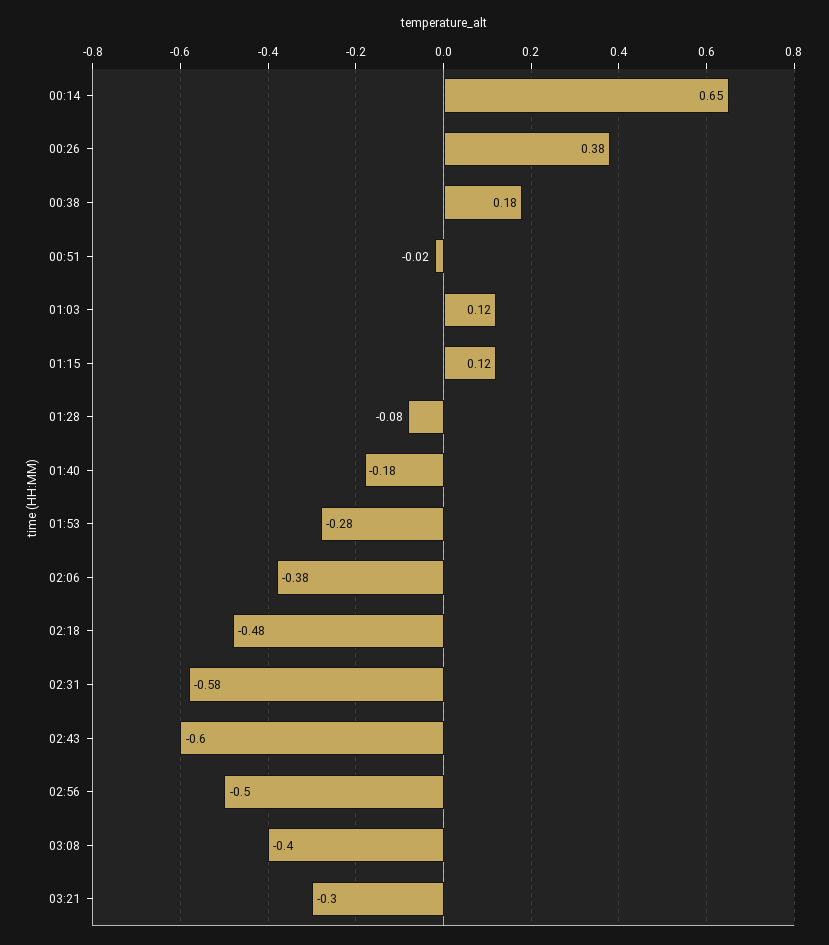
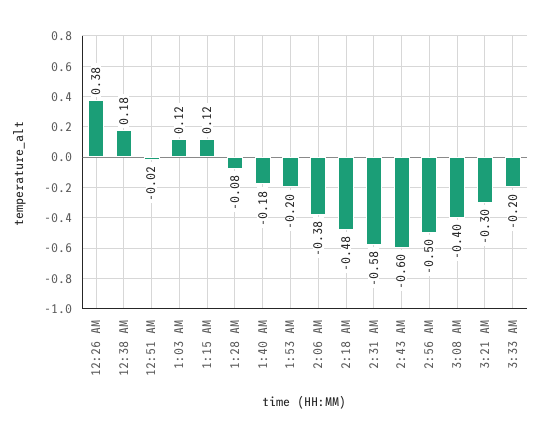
00:14: 0.65 -> none
01:53: -0.28 -> -0.2
3:33 AM: none -> -0.2

